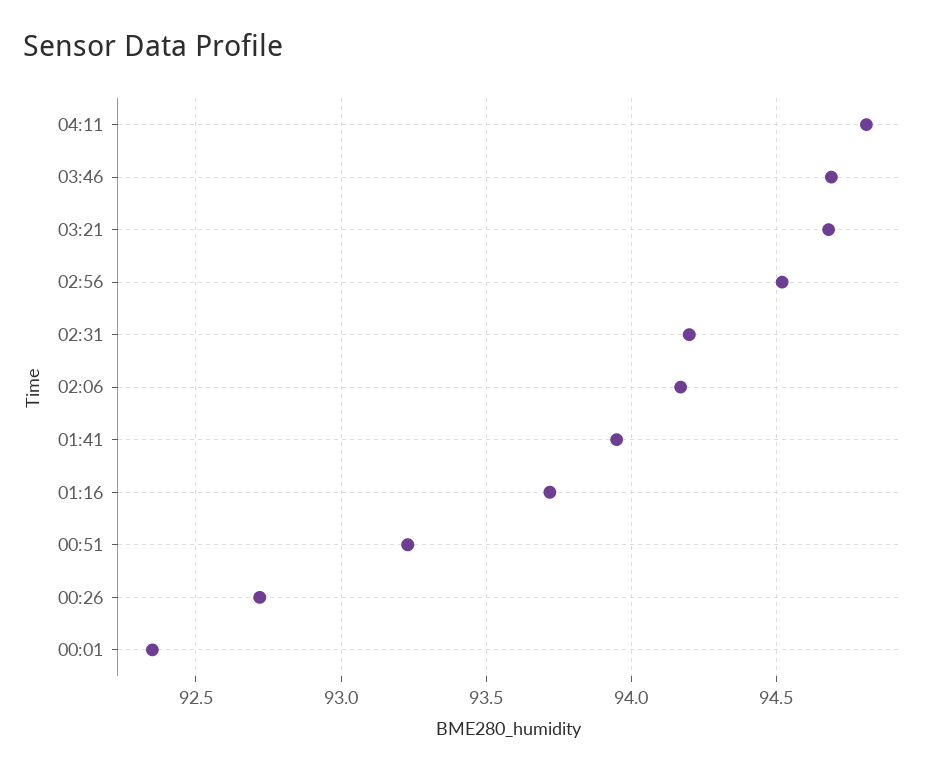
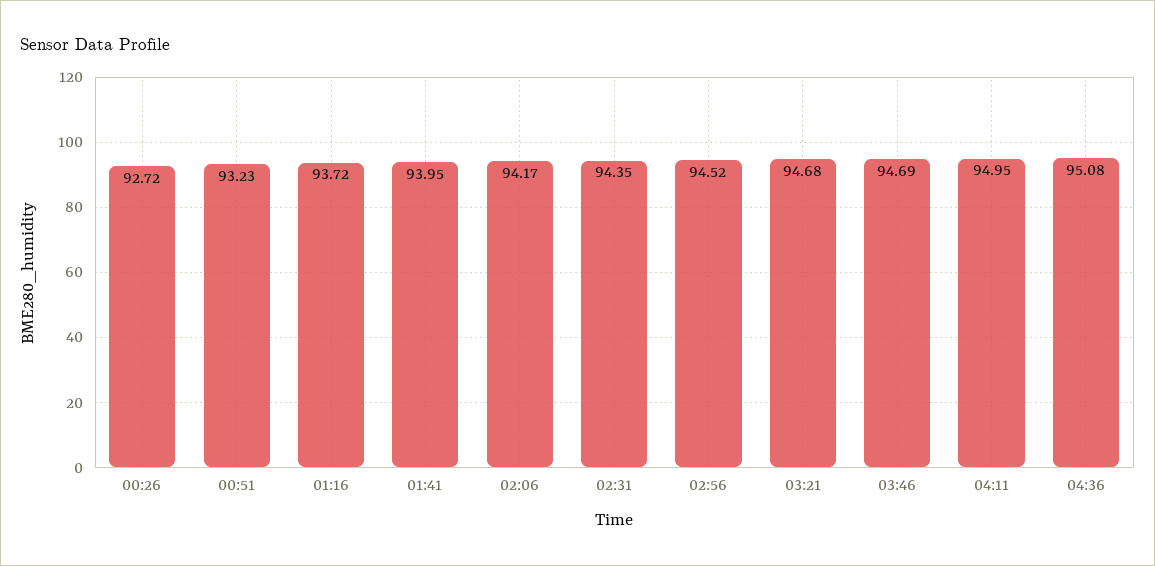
04:11: 94.8 -> 94.95
02:31: 94.2 -> 94.35
00:01: 92.35 -> none
04:36: none -> 95.08

